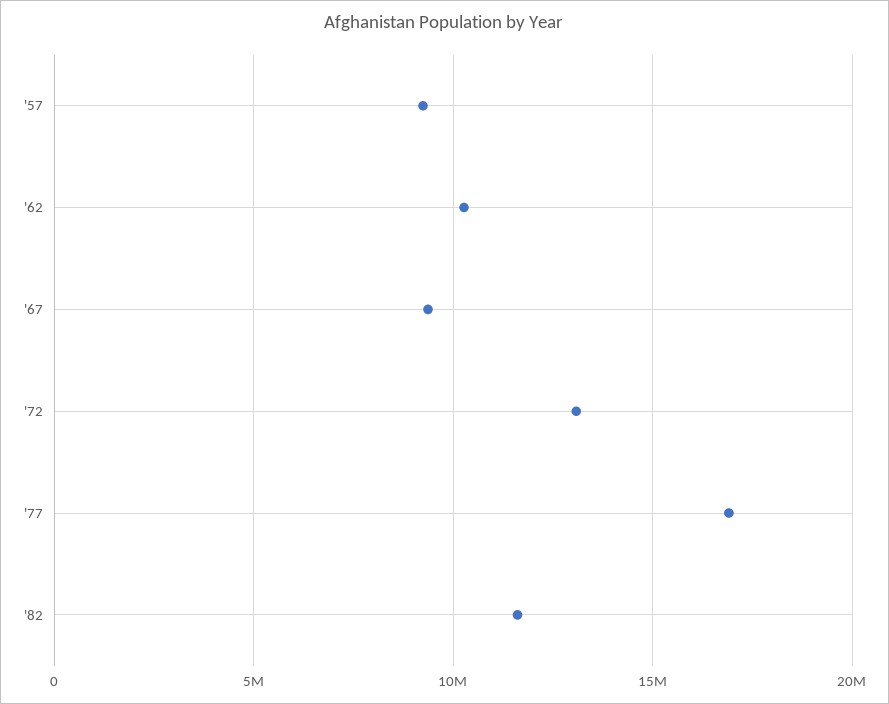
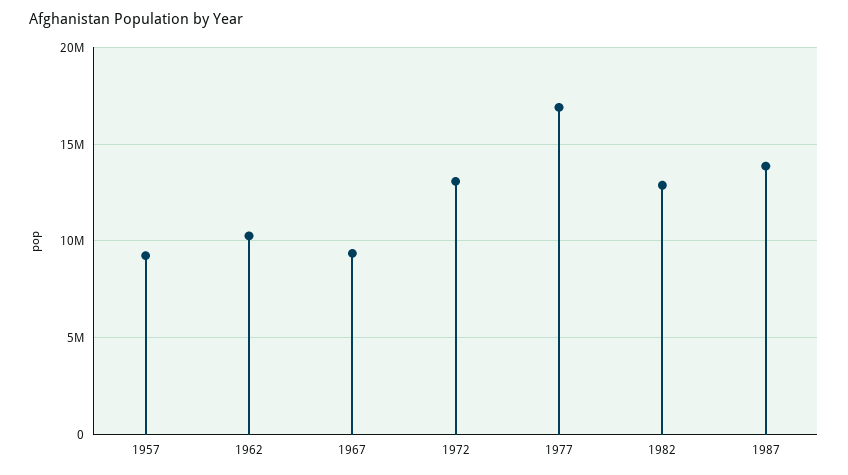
'82: 11500000 -> 13000000
1987: none -> 14000000

